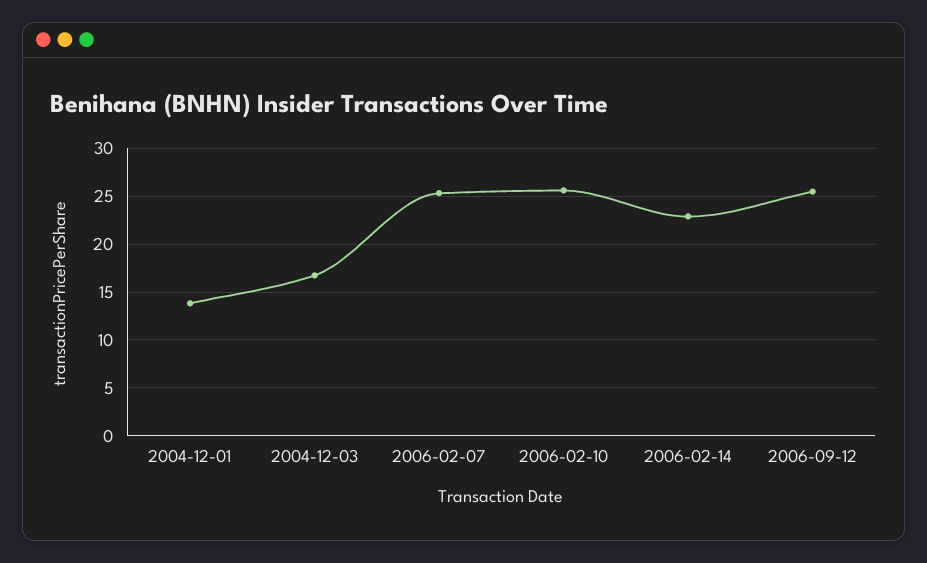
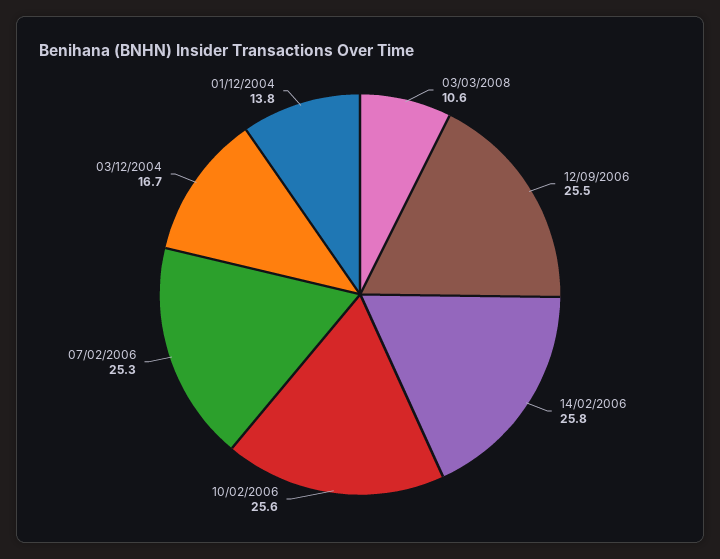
2006-02-14: 23 -> 25.8
03/03/2008: none -> 10.6

